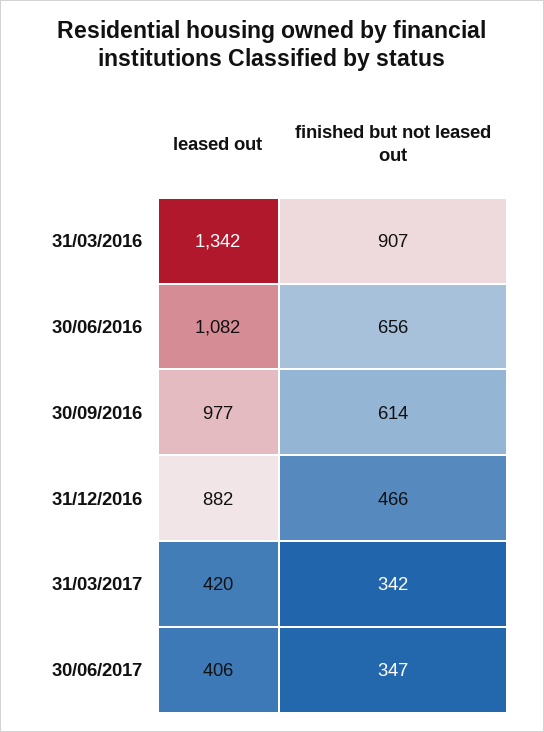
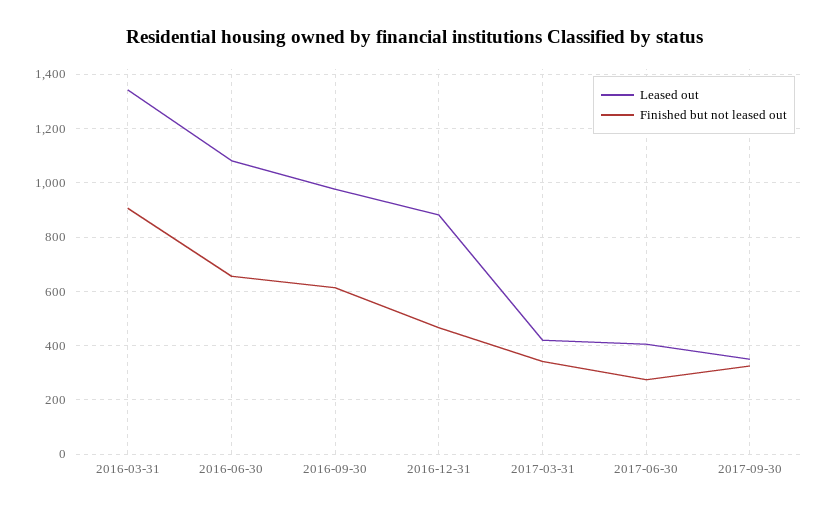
finished but not leased out, 30/06/2017: 347 -> 275
leased out, 2017-09-30: none -> 350
finished but not leased out, 2017-09-30: none -> 325

